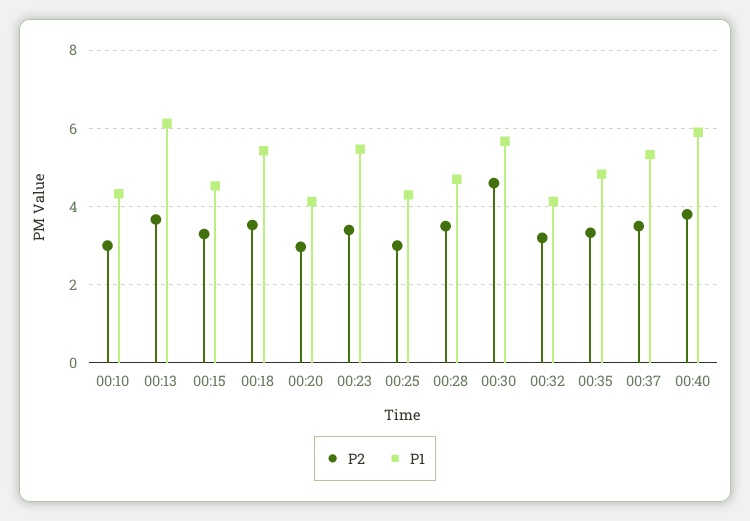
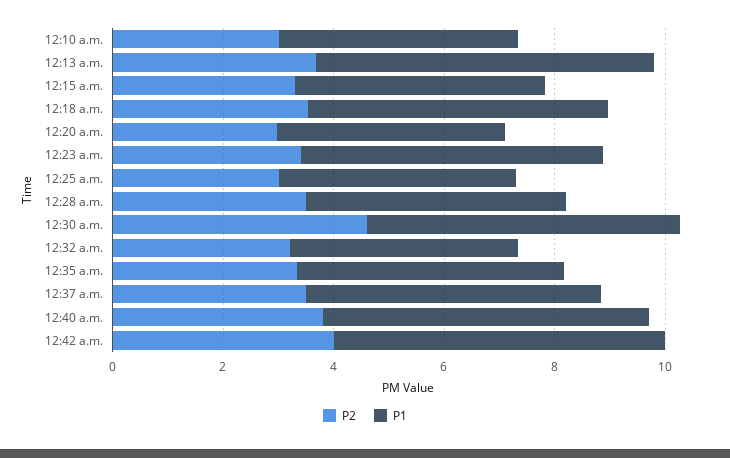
P2, 12:42 a.m.: none -> 4
P1, 12:42 a.m.: none -> 6

